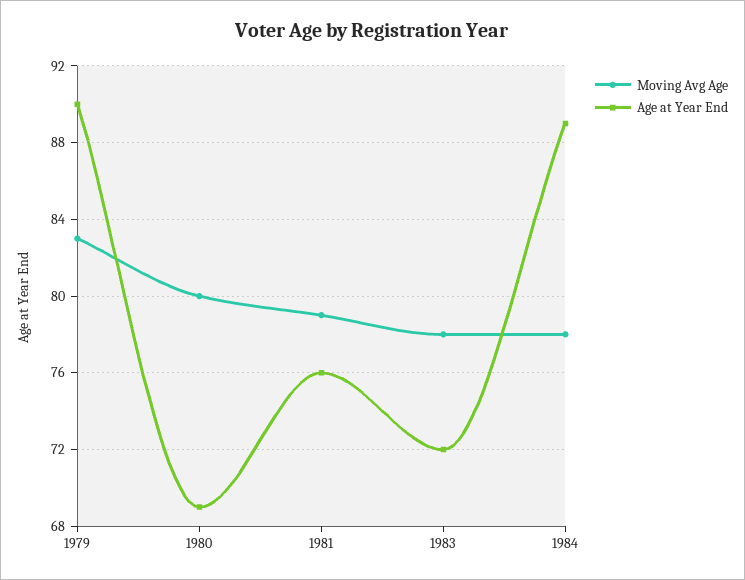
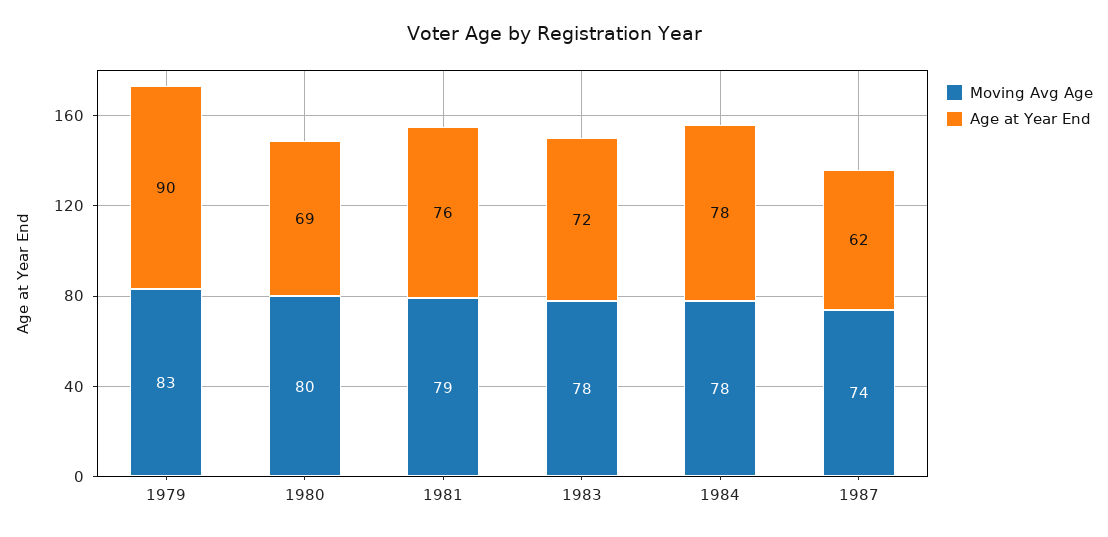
Age at Year End, 1984: 89 -> 78
Moving Avg Age, 1987: none -> 74
Age at Year End, 1987: none -> 62

